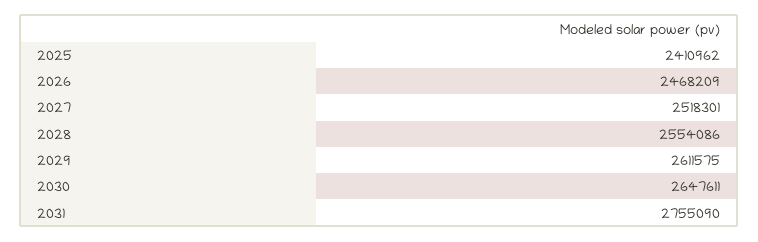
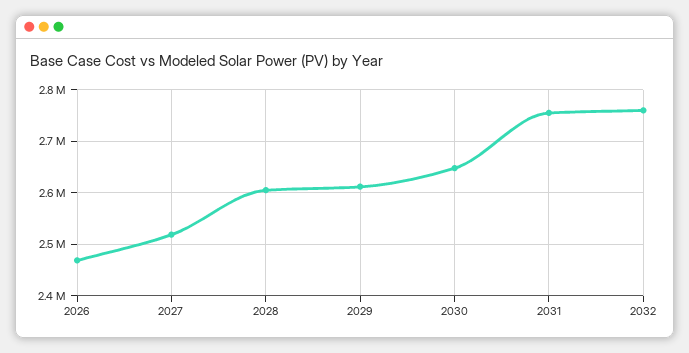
2025: 2410962 -> none
2028: 2554086 -> 2600000
2032: none -> 2760000

